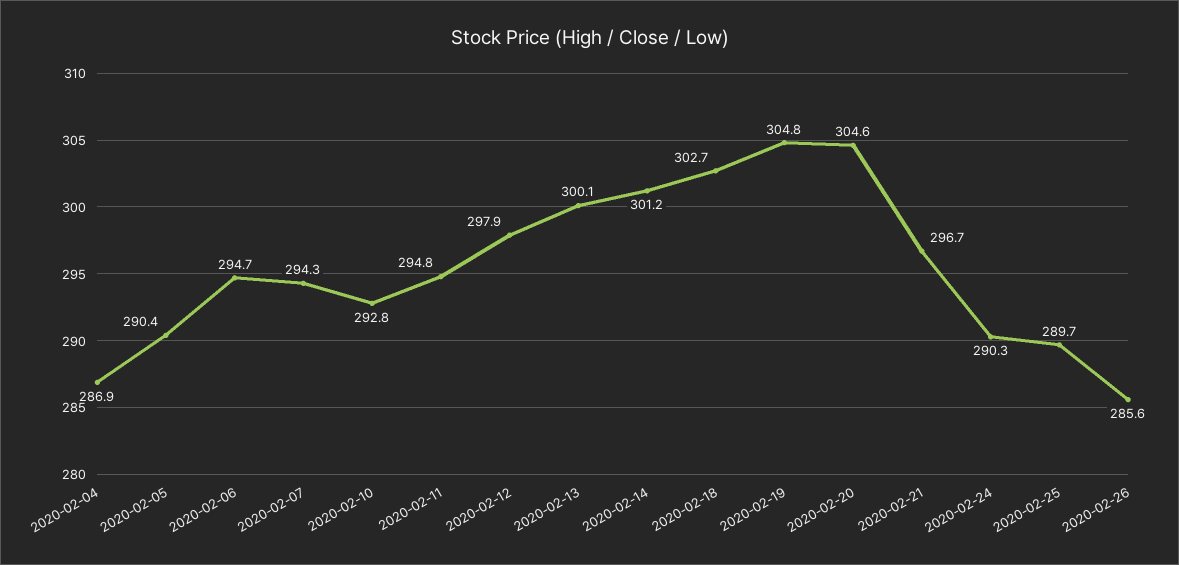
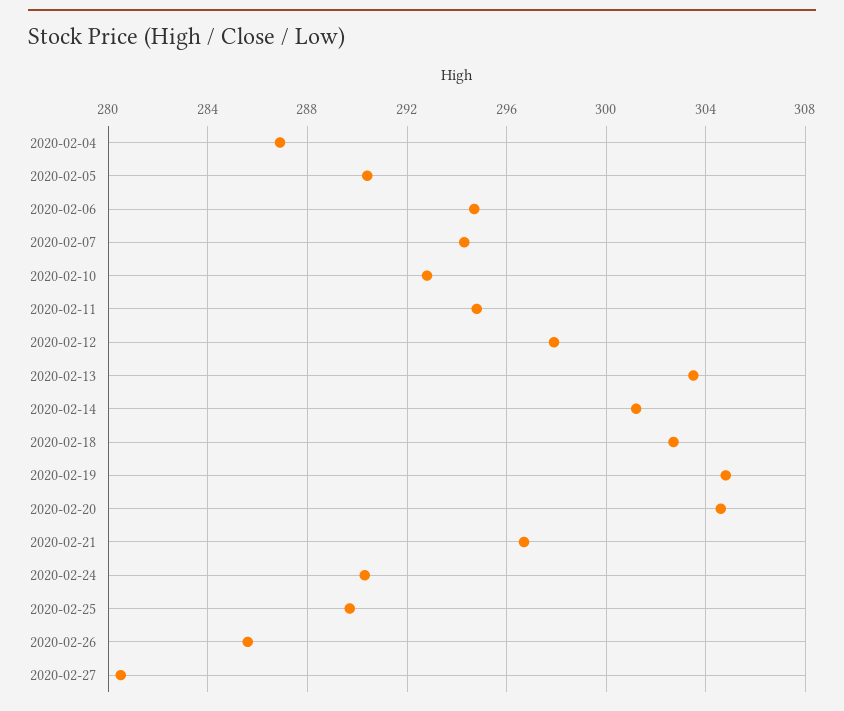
2020-02-13: 300.1 -> 303.5
2020-02-27: none -> 280.5

